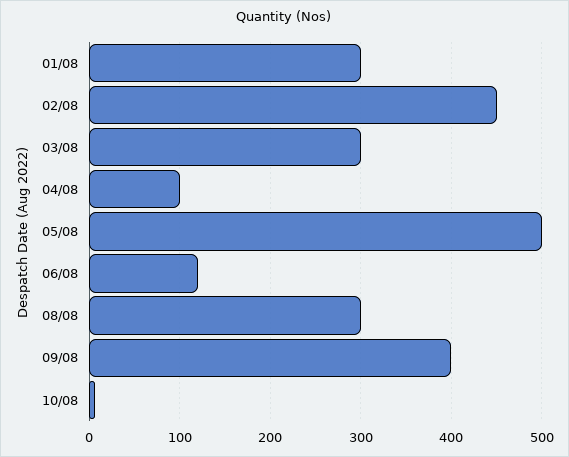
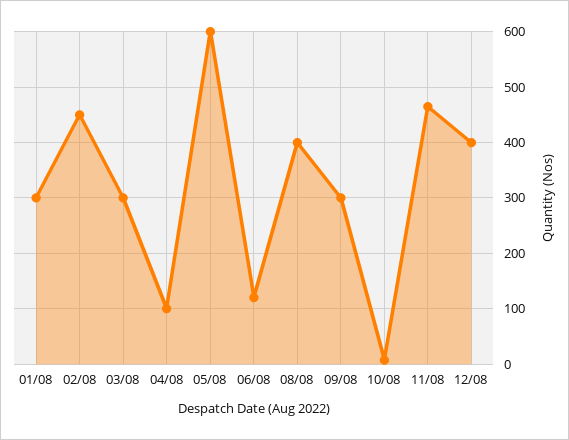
05/08: 500 -> 600
08/08: 300 -> 400
09/08: 400 -> 300
11/08: none -> 460
12/08: none -> 400

